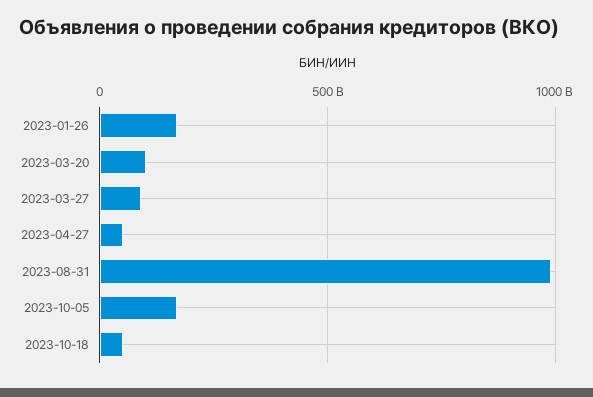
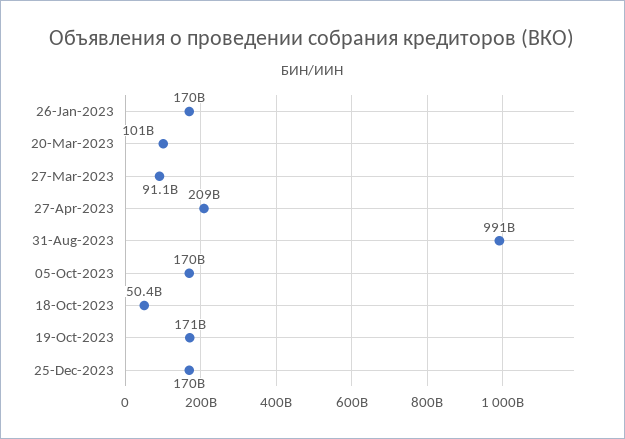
2023-04-27: 50000000000 -> 209000000000
19-Oct-2023: none -> 171000000000
25-Dec-2023: none -> 170000000000

